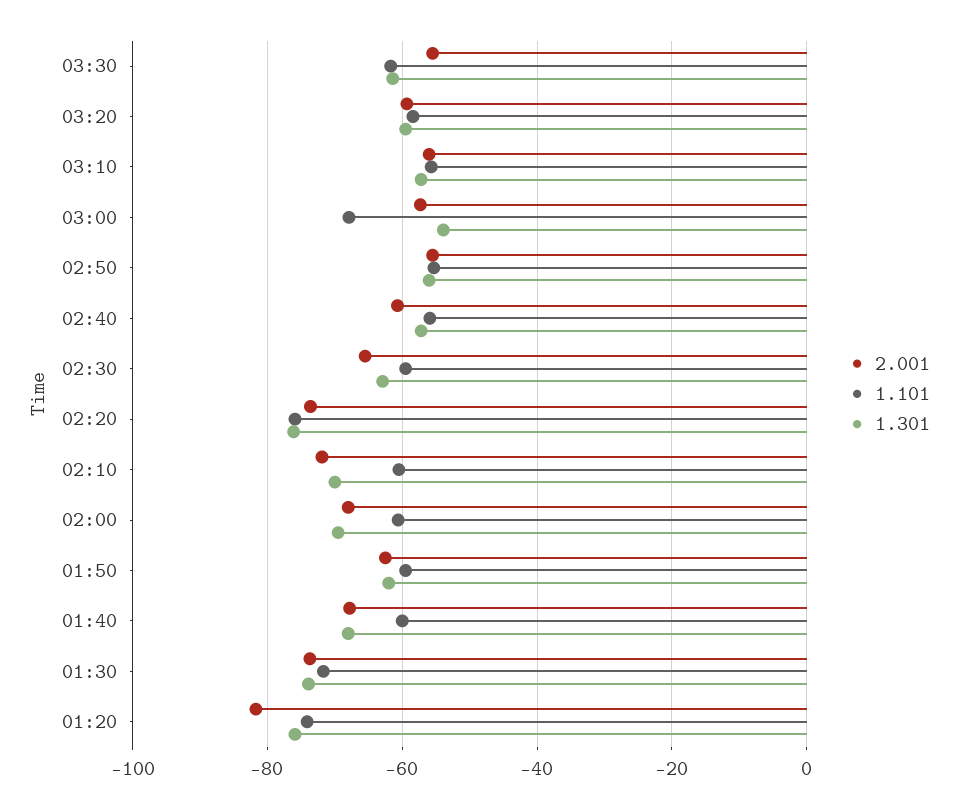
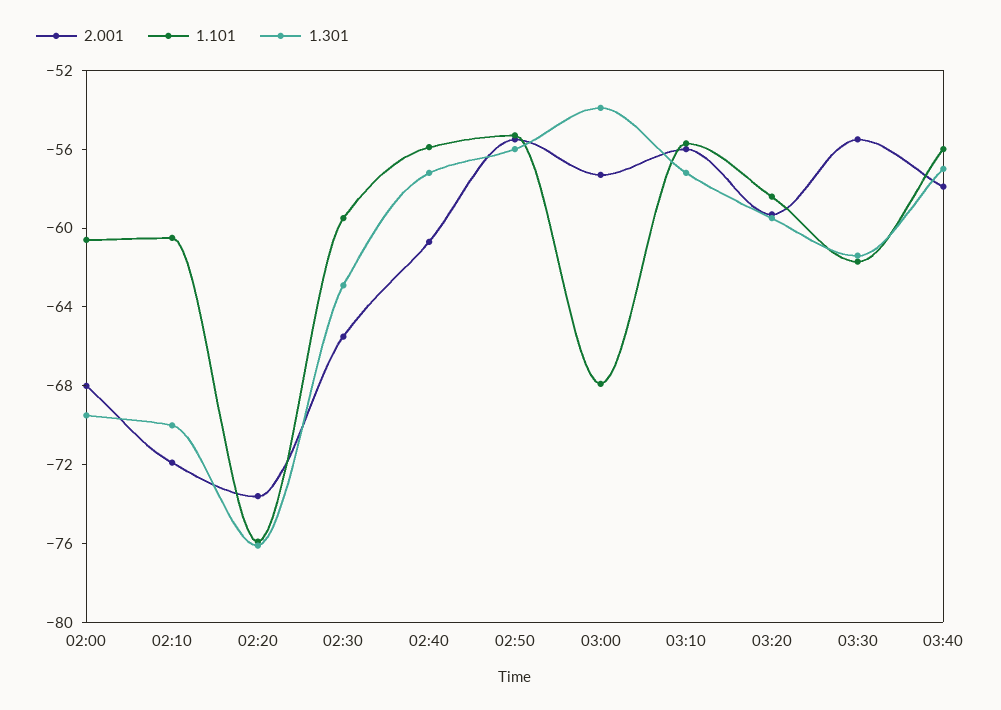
2.001, 01:50: -62 -> none
1.101, 01:50: -60 -> none
1.301, 01:50: -62 -> none
2.001, 01:40: -68 -> none
1.101, 01:40: -60 -> none
1.301, 01:40: -68 -> none
2.001, 01:30: -74 -> none
1.101, 01:30: -72 -> none
1.301, 01:30: -74 -> none
2.001, 01:20: -82 -> none
1.101, 01:20: -74 -> none
1.301, 01:20: -76 -> none
2.001, 03:40: none -> -58
1.101, 03:40: none -> -56
1.301, 03:40: none -> -57

